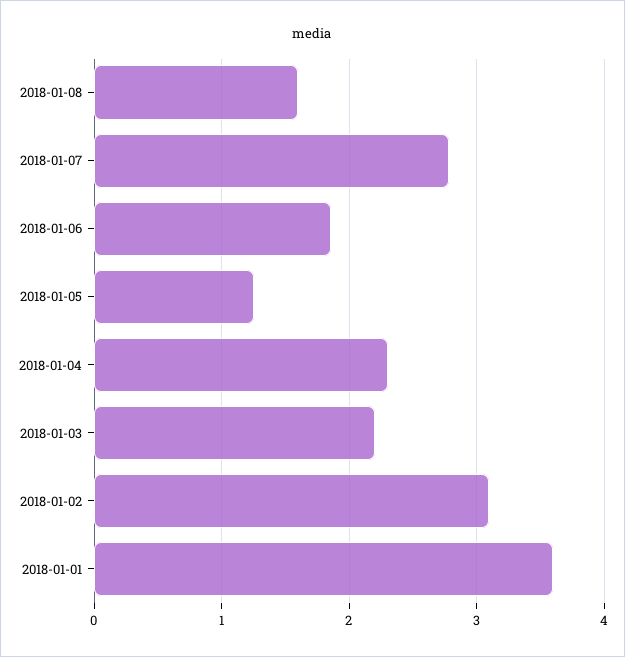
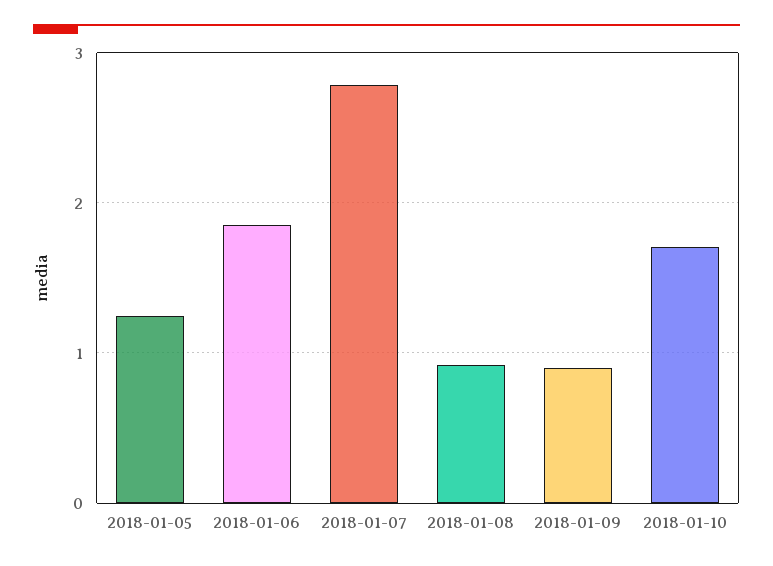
2018-01-08: 1.6 -> 0.9
2018-01-04: 2.3 -> none
2018-01-03: 2.2 -> none
2018-01-02: 3.1 -> none
2018-01-01: 3.6 -> none
2018-01-09: none -> 0.9
2018-01-10: none -> 1.7

